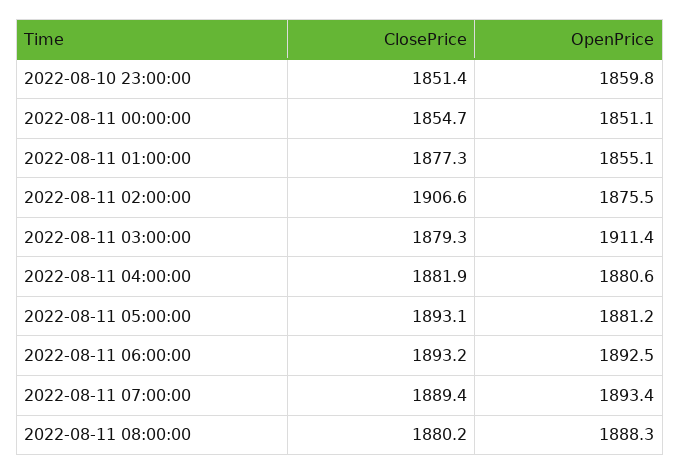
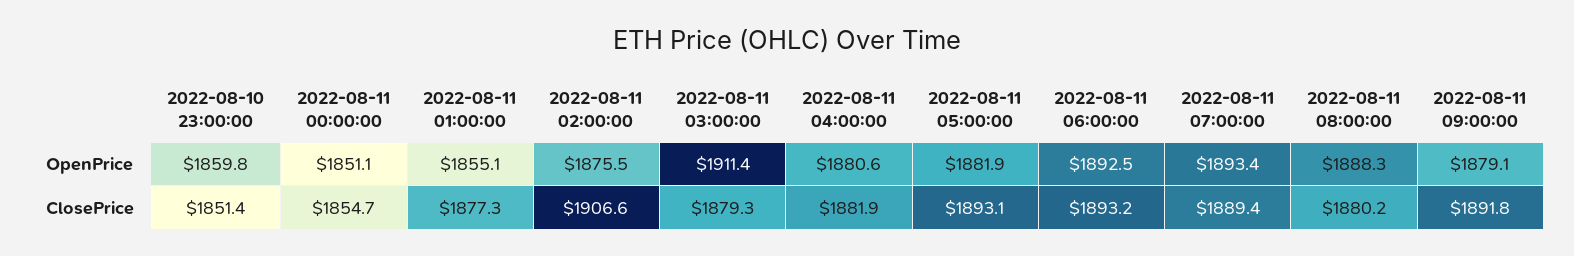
OpenPrice, 2022-08-11 05:00:00: 1881.2 -> 1881.9
OpenPrice, 2022-08-11 09:00:00: none -> 1879.1
ClosePrice, 2022-08-11 09:00:00: none -> 1891.8

